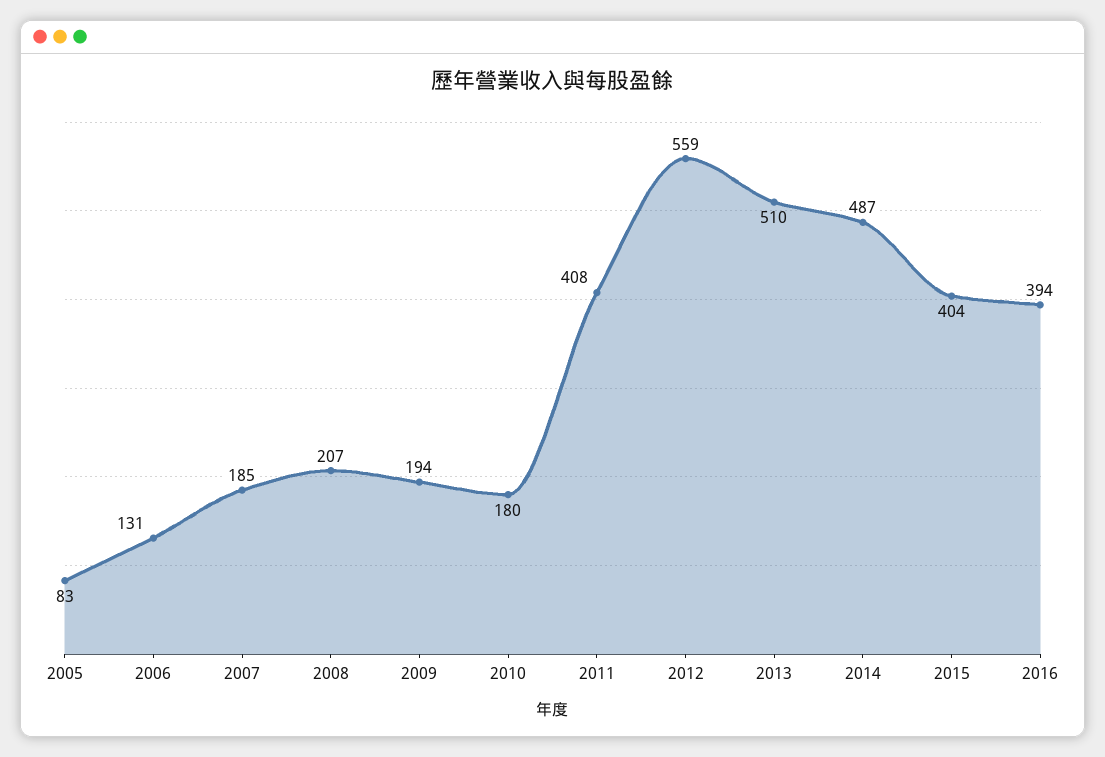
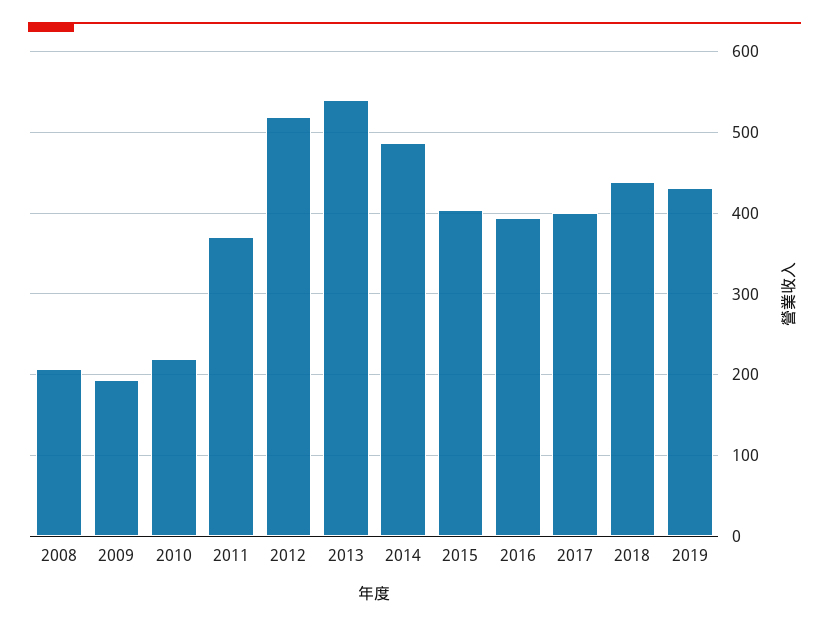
2005: 83 -> none
2006: 131 -> none
2007: 185 -> none
2010: 180 -> 220
2011: 408 -> 370
2012: 559 -> 520
2013: 510 -> 540
2017: none -> 400
2018: none -> 440
2019: none -> 430

